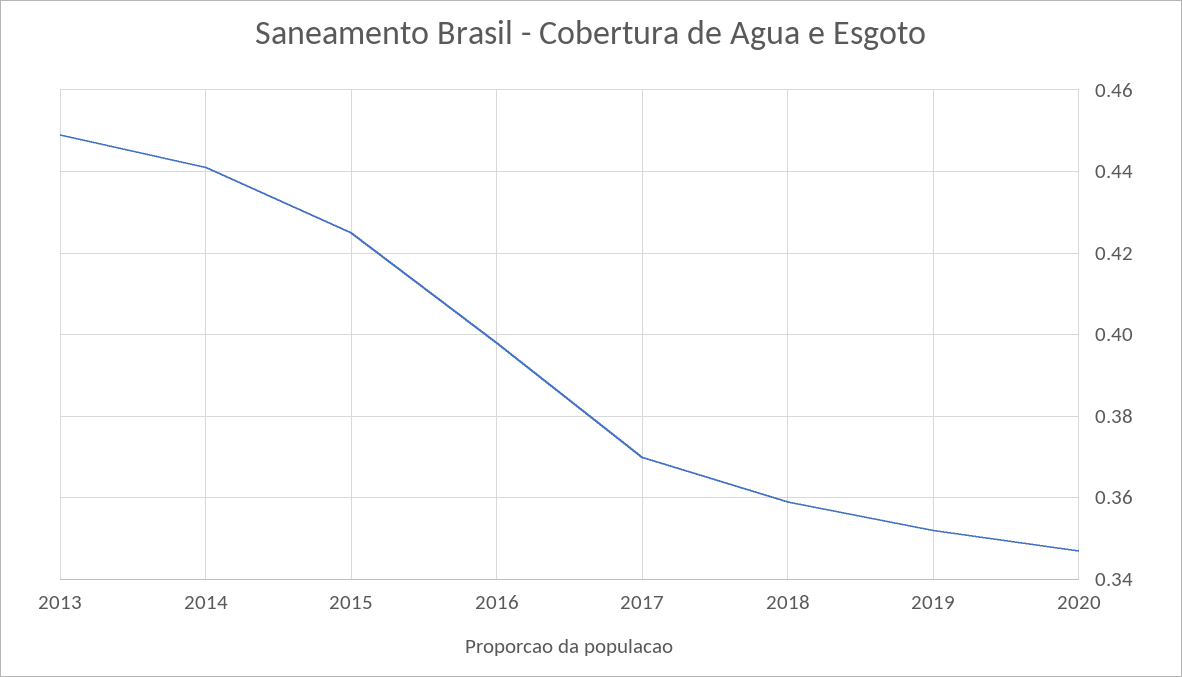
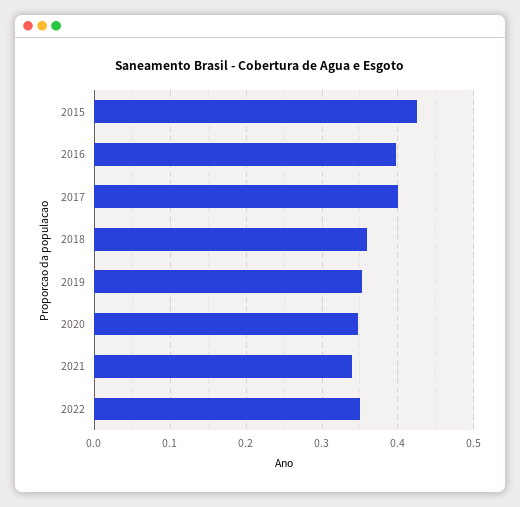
2013: 0.45 -> none
2014: 0.44 -> none
2017: 0.37 -> 0.4
2021: none -> 0.34
2022: none -> 0.35

